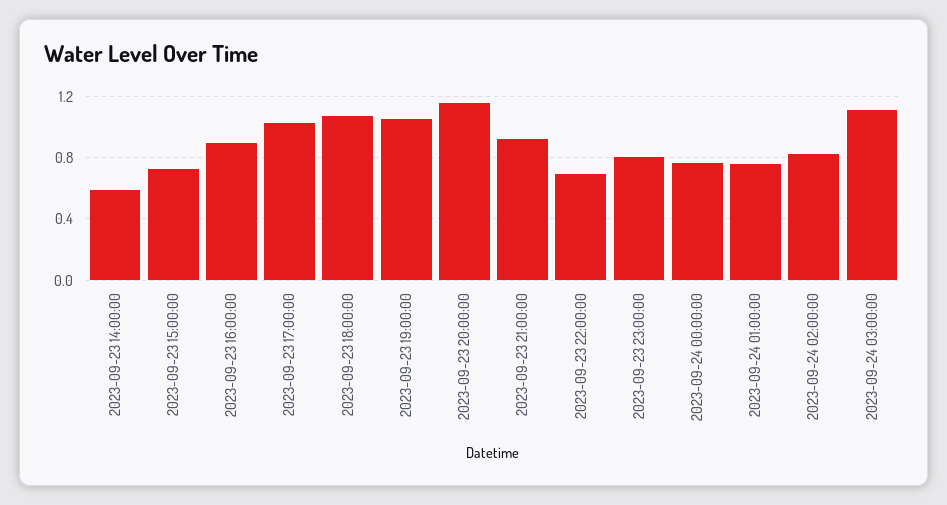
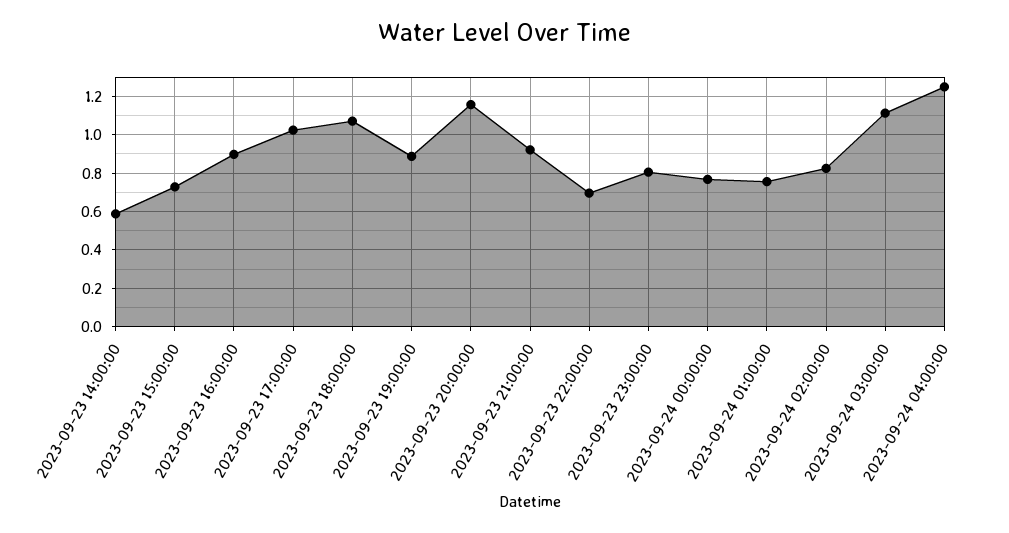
2023-09-23 19:00:00: 1.05 -> 0.9
2023-09-24 04:00:00: none -> 1.25

